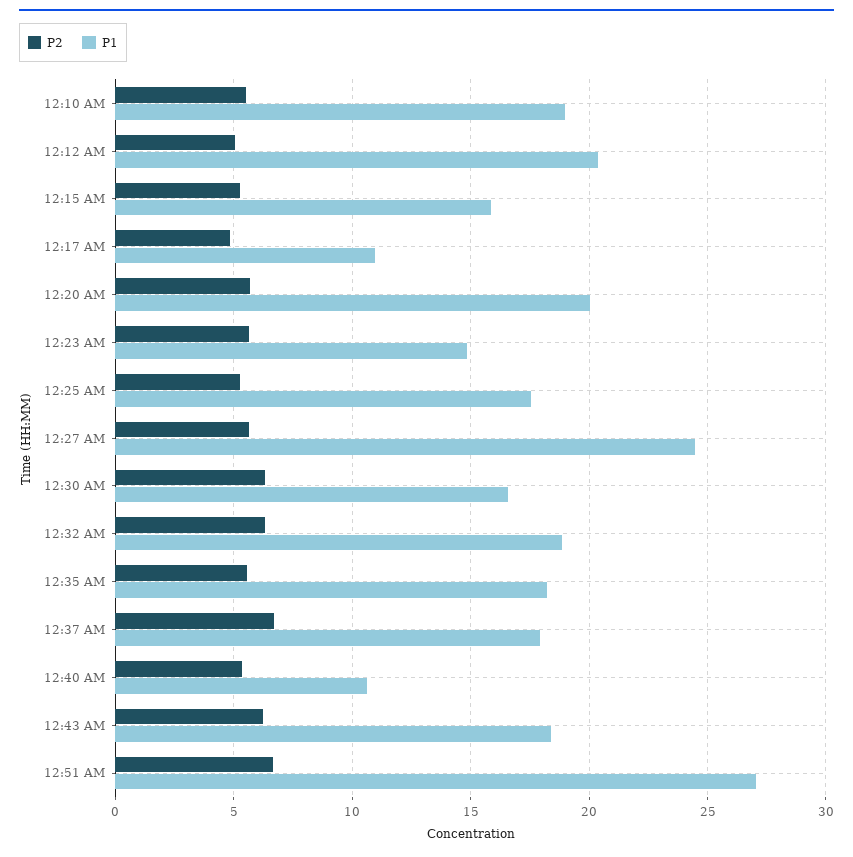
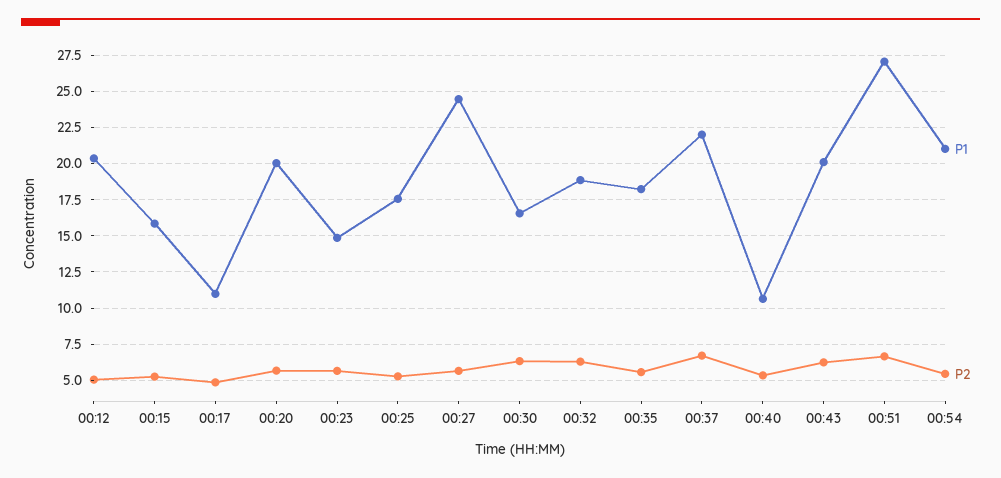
P2, 12:10 AM: 5.5 -> none
P1, 12:10 AM: 19 -> none
P1, 12:37 AM: 18 -> 22
P1, 12:43 AM: 18.5 -> 20
P1, 00:54: none -> 21
P2, 00:54: none -> 5.5

